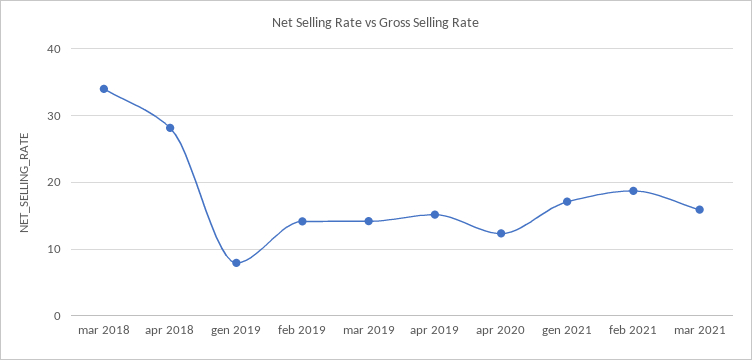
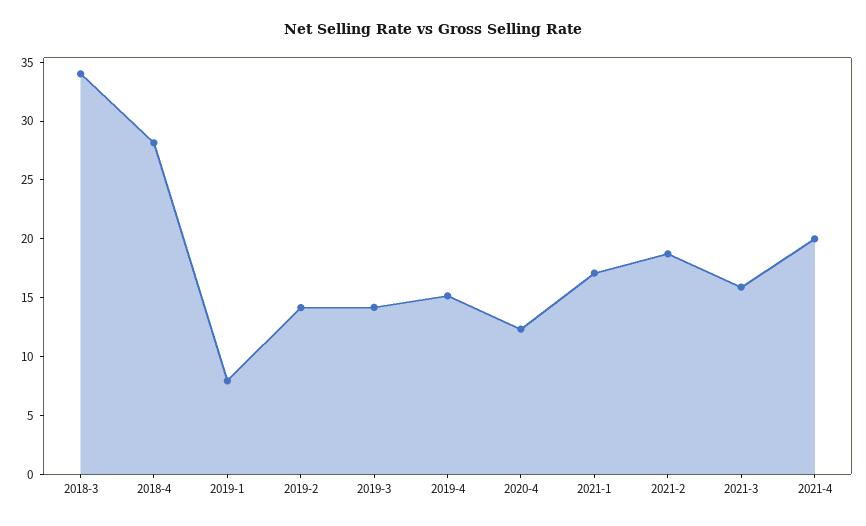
2021-4: none -> 20

